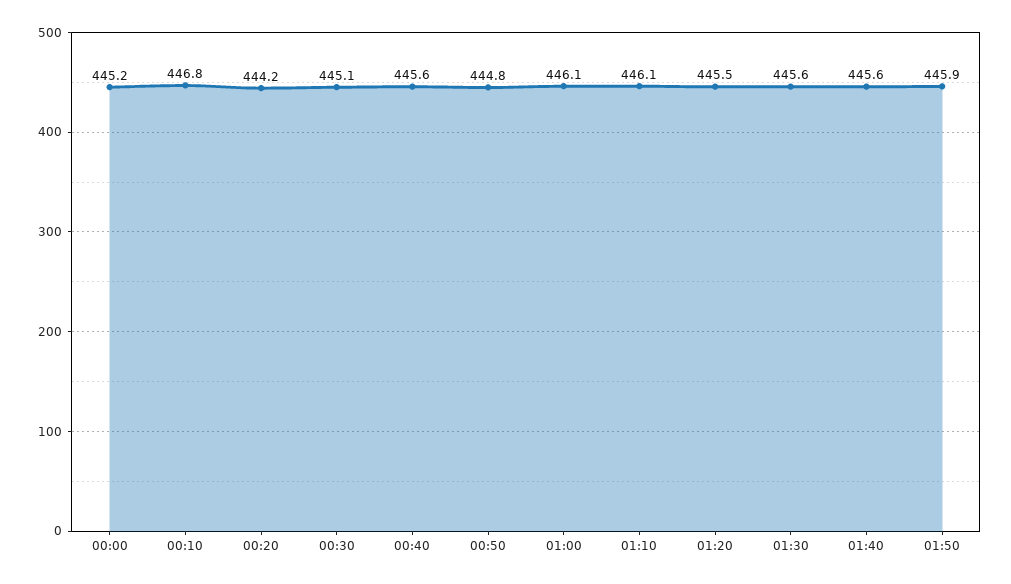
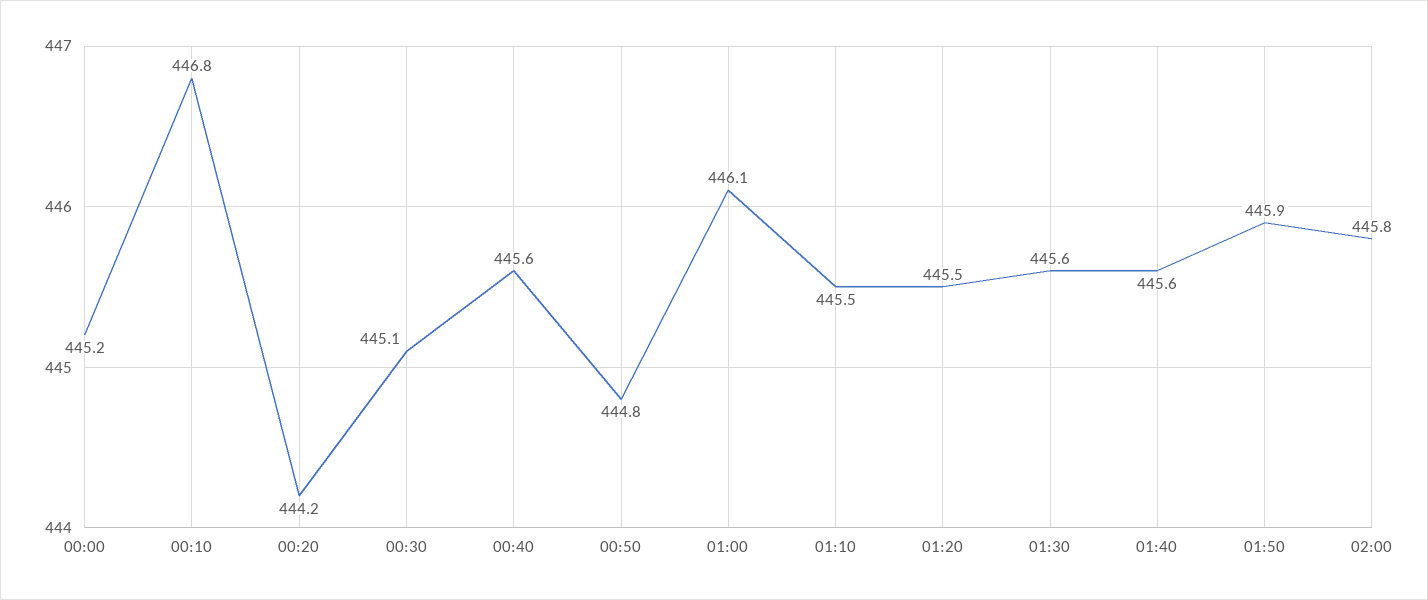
01:10: 446.1 -> 445.5
02:00: none -> 445.8

